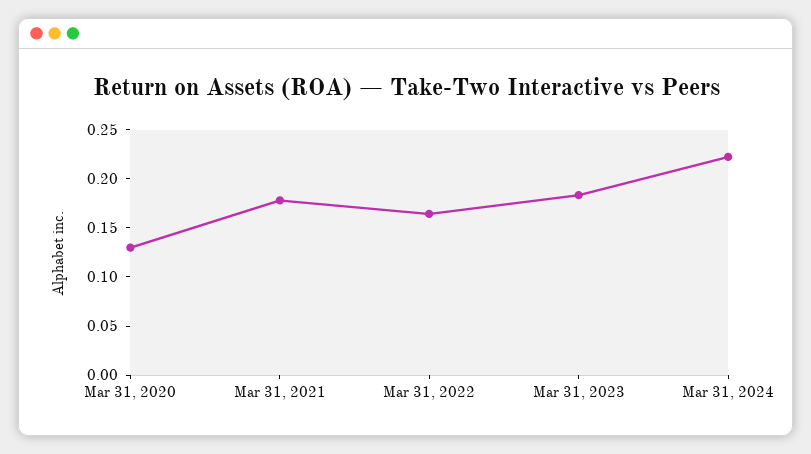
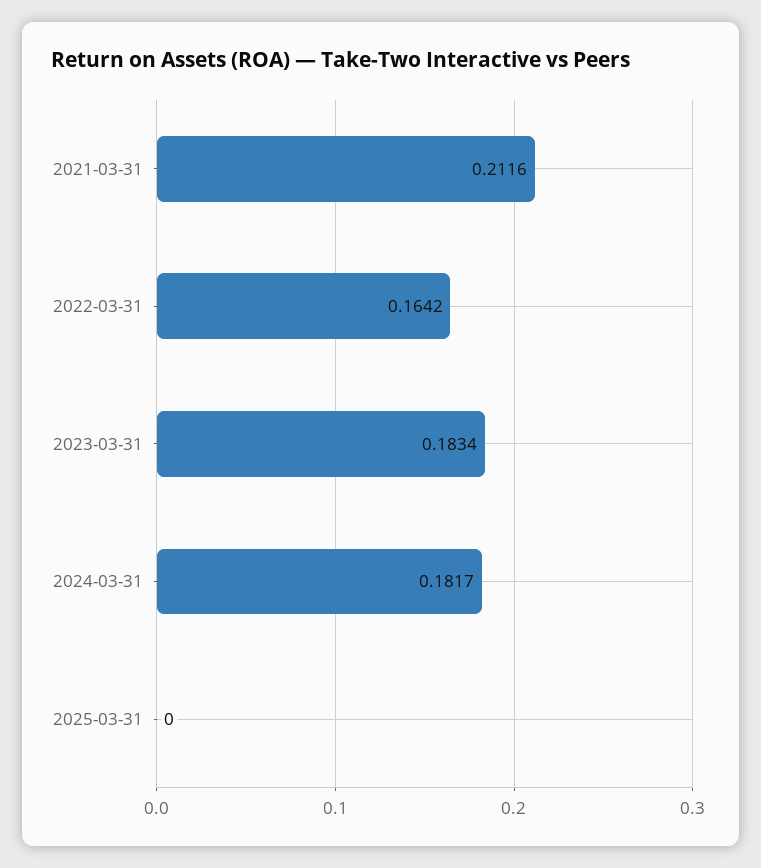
Mar 31, 2020: 0.13 -> none
Mar 31, 2021: 0.18 -> 0.2116
Mar 31, 2024: 0.22 -> 0.1817
2025-03-31: none -> 0

